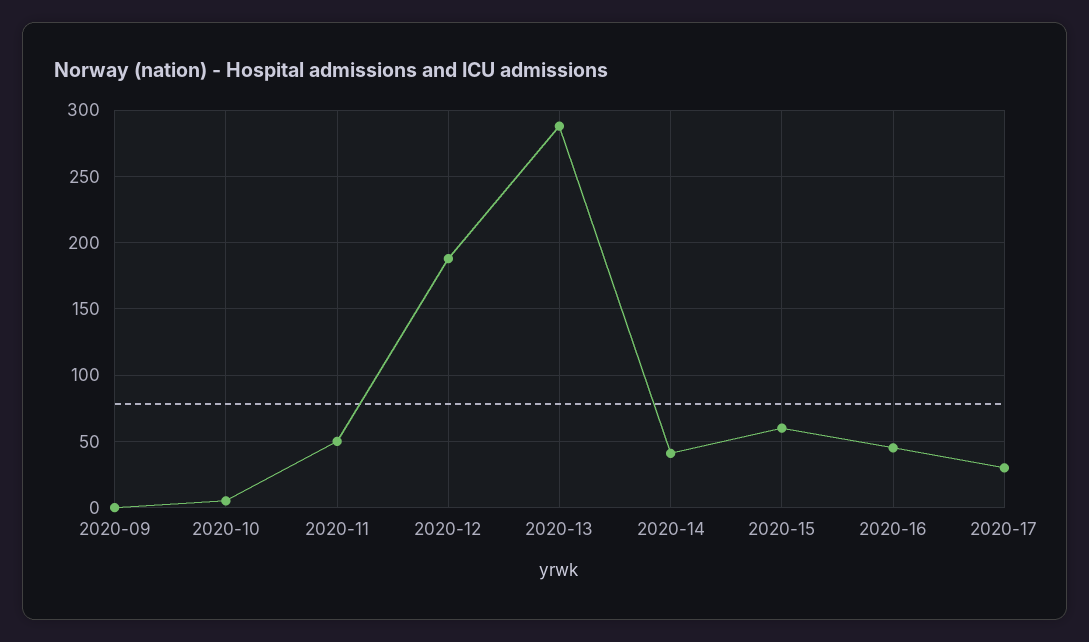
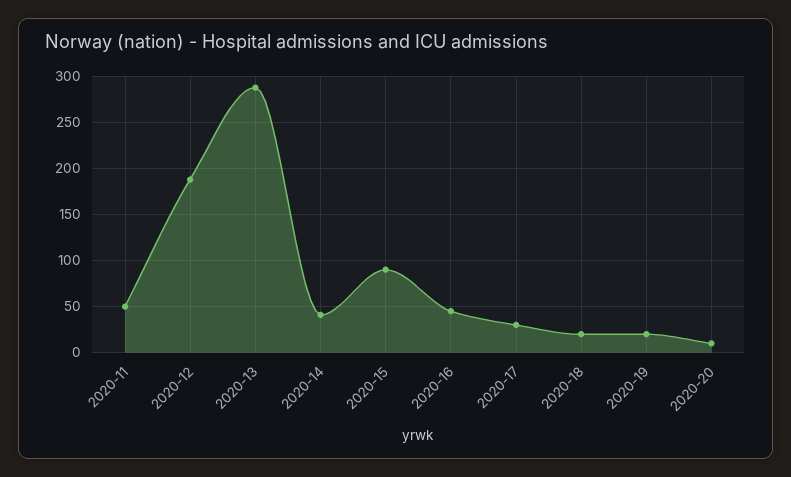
2020-09: 0 -> none
2020-10: 5 -> none
2020-15: 60 -> 90
2020-18: none -> 20
2020-19: none -> 20
2020-20: none -> 10

